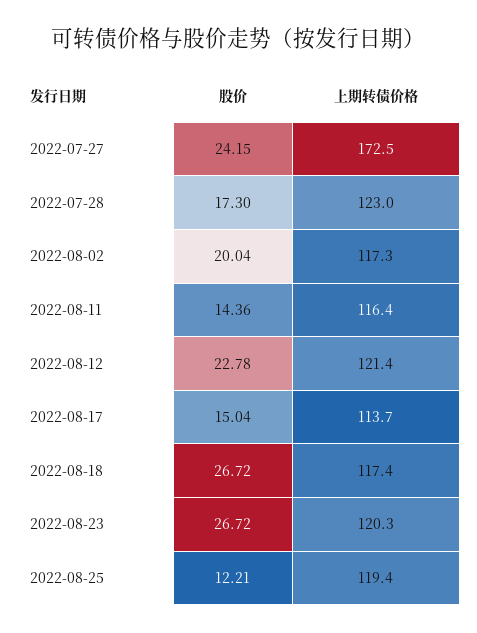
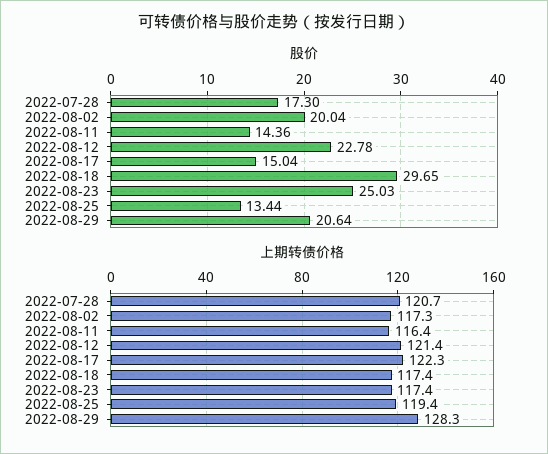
股价, 2022-07-27: 24.15 -> none
上期转债价格, 2022-07-27: 172.5 -> none
上期转债价格, 2022-07-28: 123 -> 120.7
上期转债价格, 2022-08-17: 113.7 -> 122.3
股价, 2022-08-18: 26.72 -> 29.65
股价, 2022-08-23: 26.72 -> 25.03
上期转债价格, 2022-08-23: 120.3 -> 117.4
股价, 2022-08-25: 12.21 -> 13.44
股价, 2022-08-29: none -> 20.64
上期转债价格, 2022-08-29: none -> 128.3

